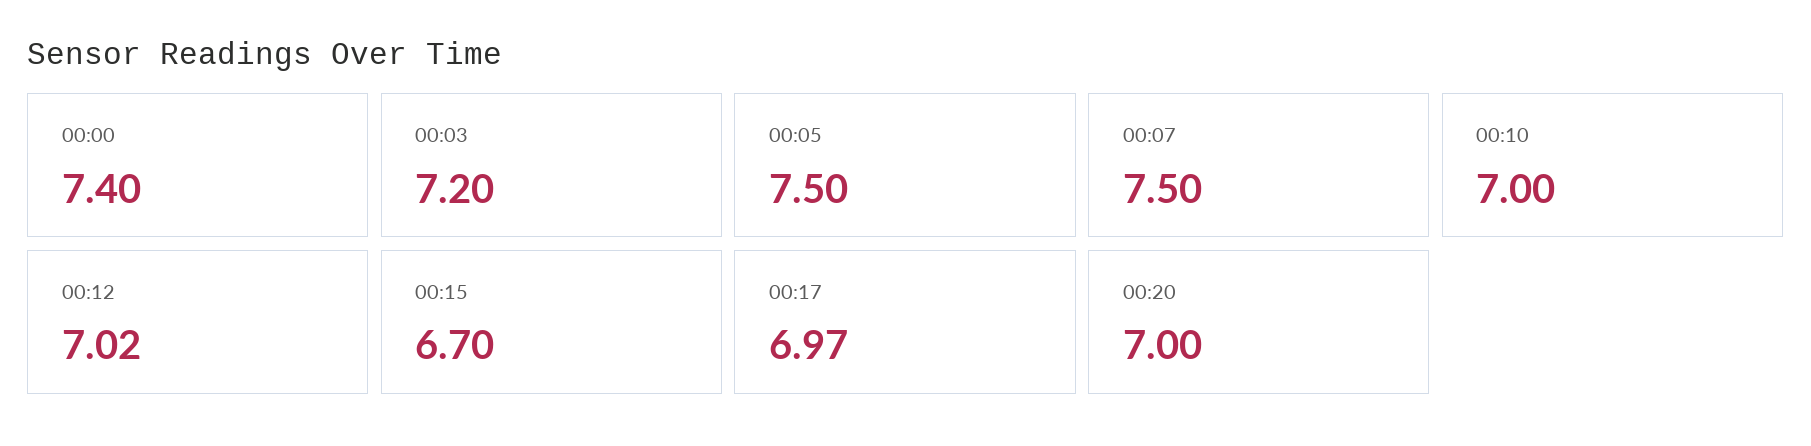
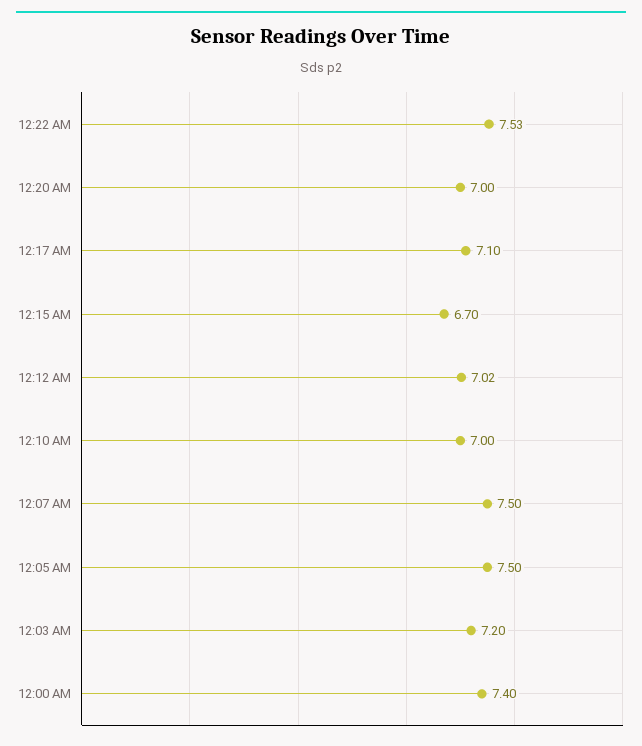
00:17: 6.97 -> 7.1
12:22 AM: none -> 7.53

